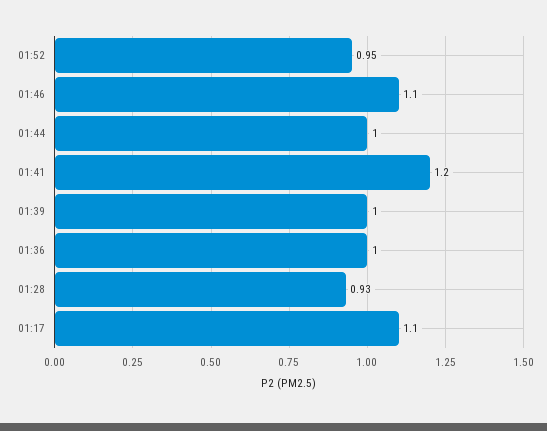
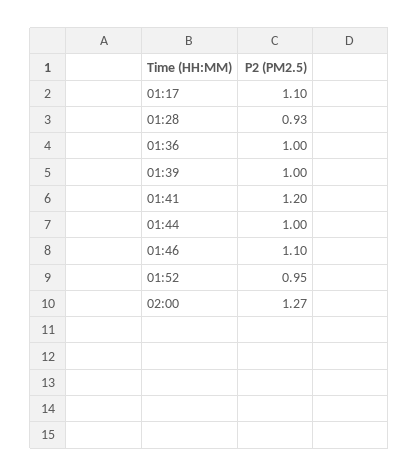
02:00: none -> 1.27

